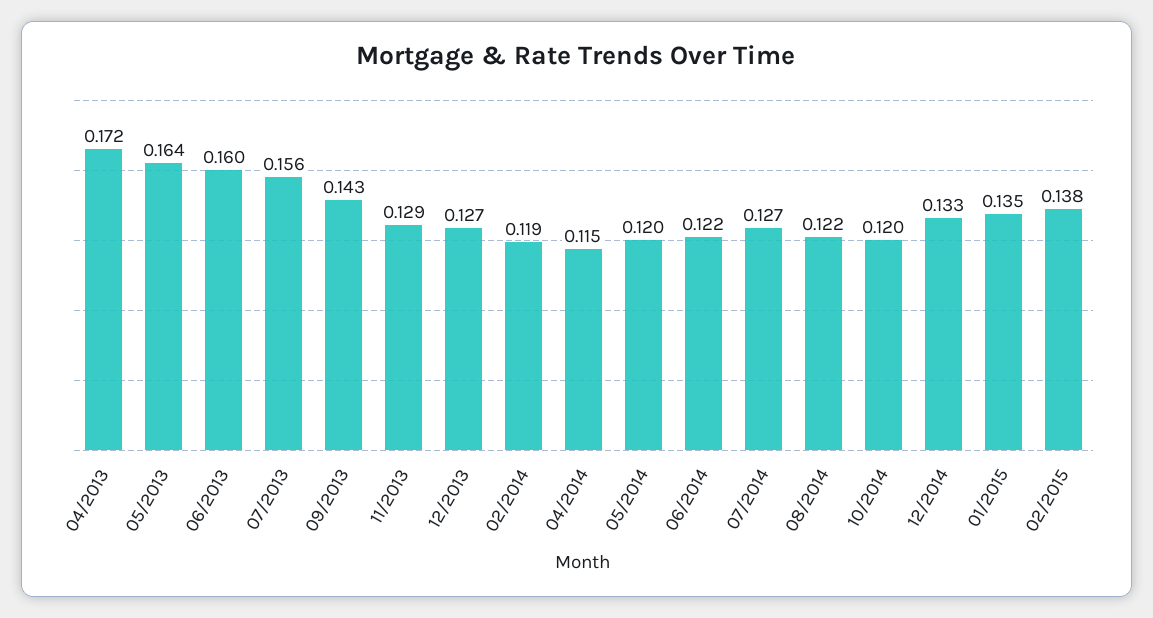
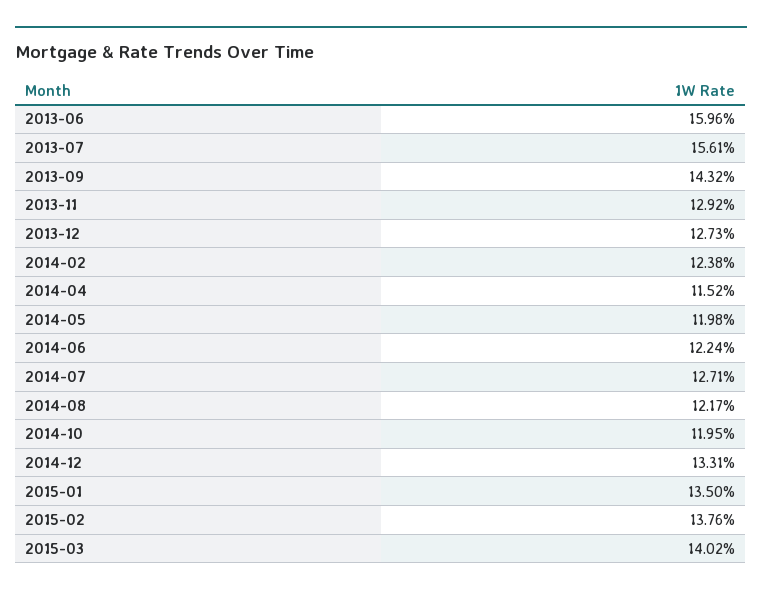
04/2013: 0.172 -> none
05/2013: 0.164 -> none
02/2014: 0.119 -> 0.1238
2015-03: none -> 0.1402

